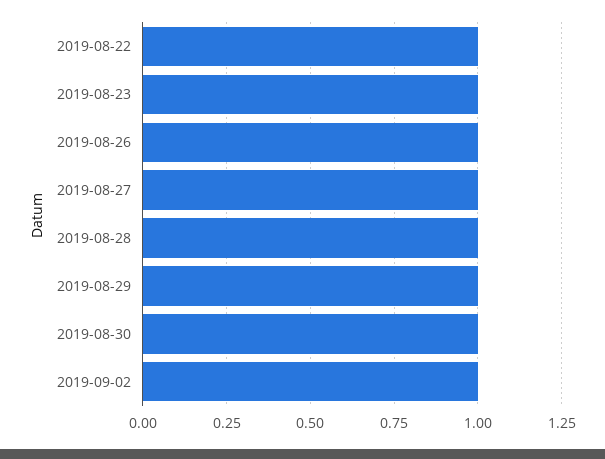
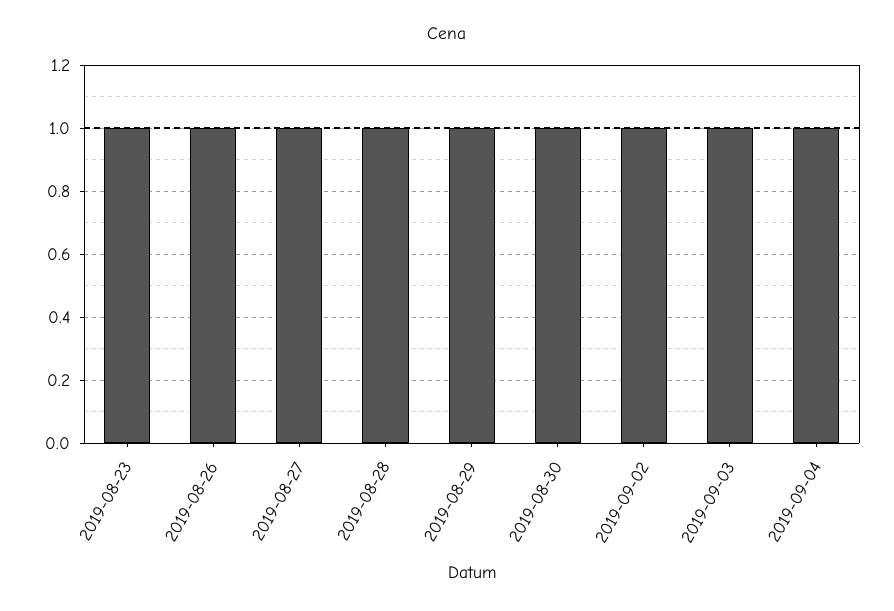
2019-08-22: 1 -> none
2019-09-03: none -> 1
2019-09-04: none -> 1

